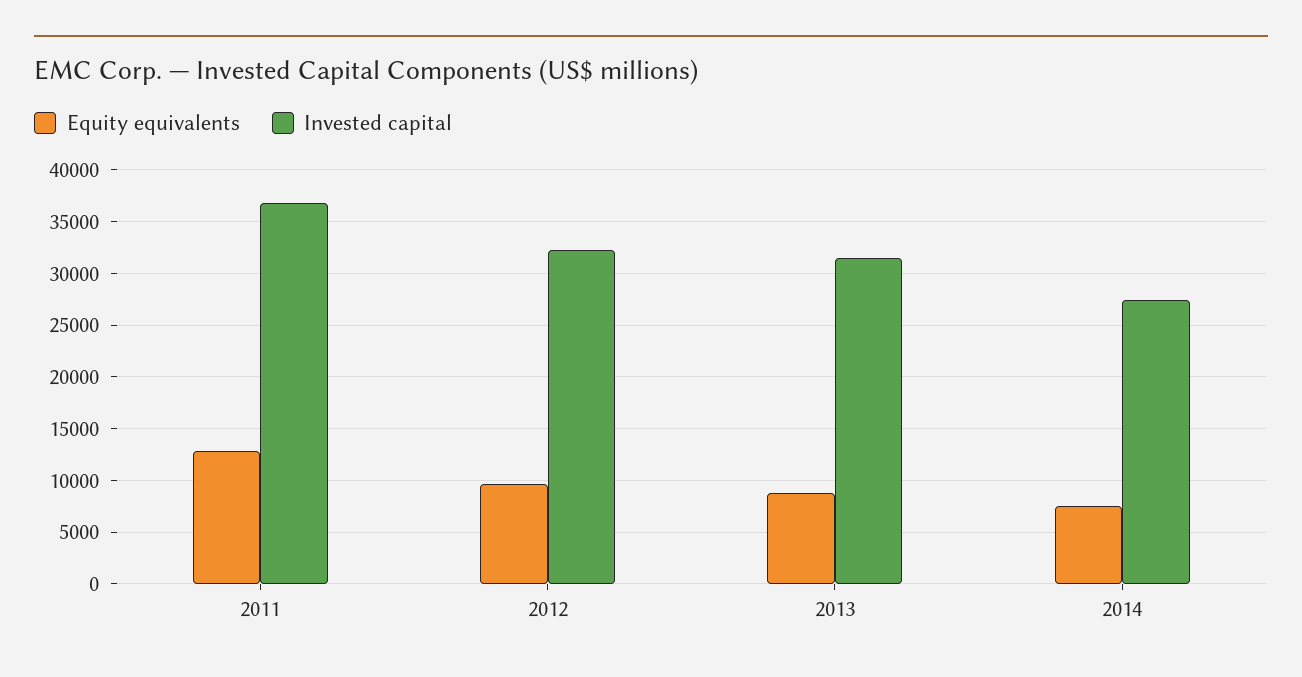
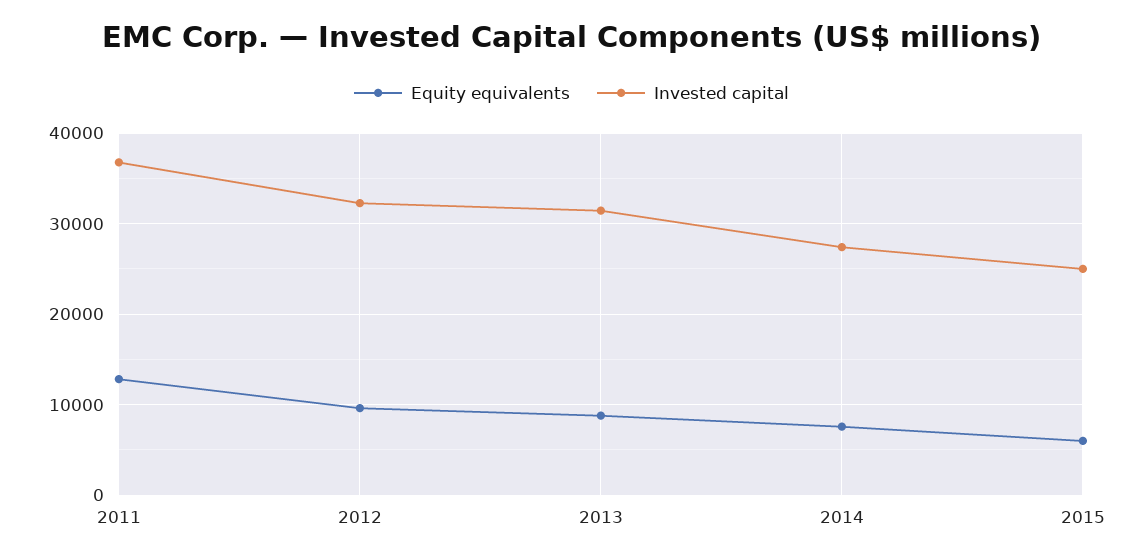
Equity equivalents, 2015: none -> 6000
Invested capital, 2015: none -> 25000

